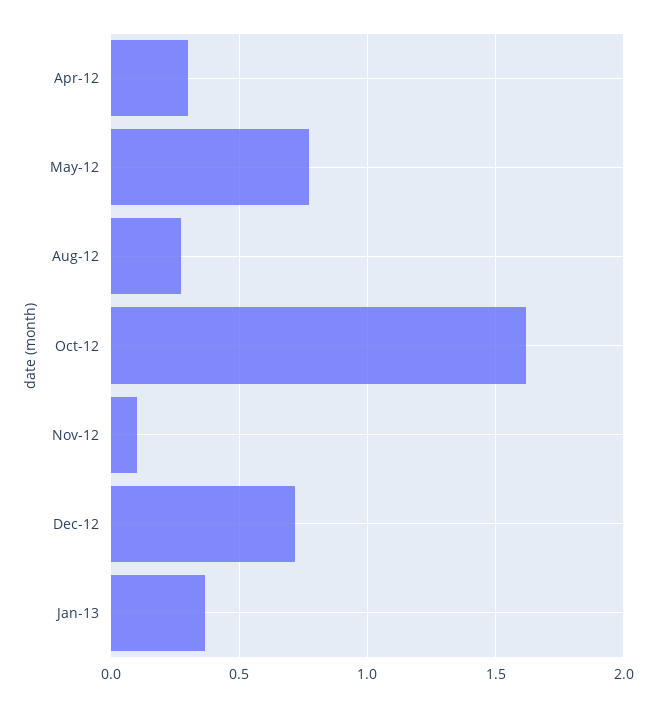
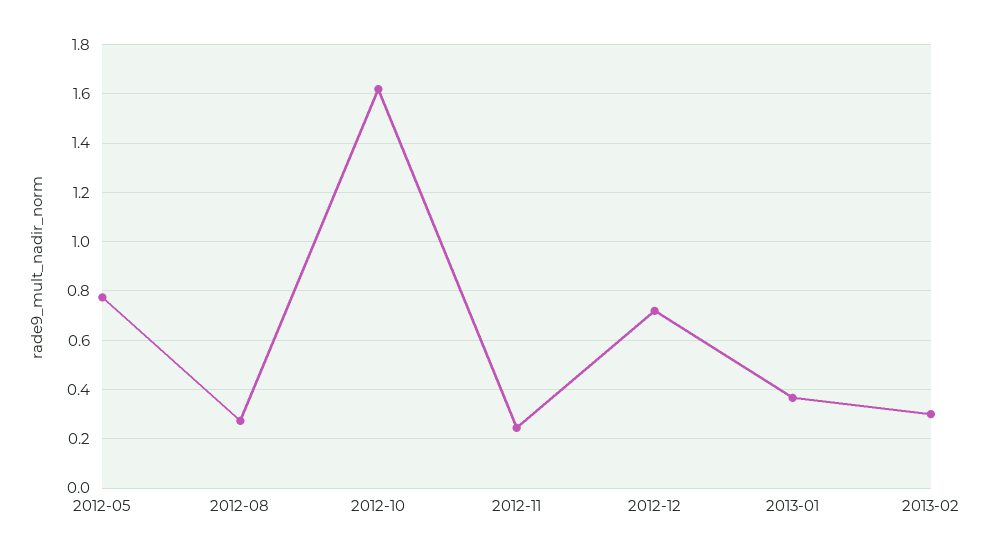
Apr-12: 0.3 -> none
Nov-12: 0.1 -> 0.25
2013-02: none -> 0.3

